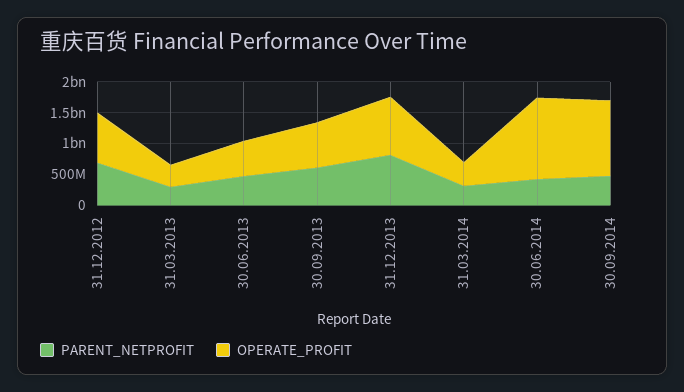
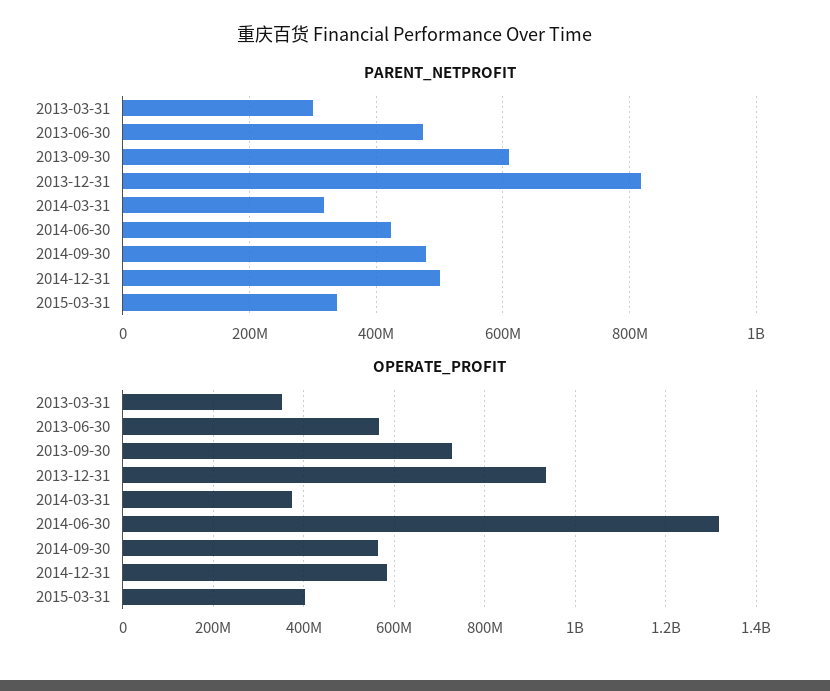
PARENT_NETPROFIT, 31.12.2012: 750000000 -> none
OPERATE_PROFIT, 31.12.2012: 750000000 -> none
OPERATE_PROFIT, 30.09.2014: 1250000000 -> 560000000
PARENT_NETPROFIT, 2014-12-31: none -> 500000000
PARENT_NETPROFIT, 2015-03-31: none -> 340000000
OPERATE_PROFIT, 2014-12-31: none -> 580000000
OPERATE_PROFIT, 2015-03-31: none -> 400000000

